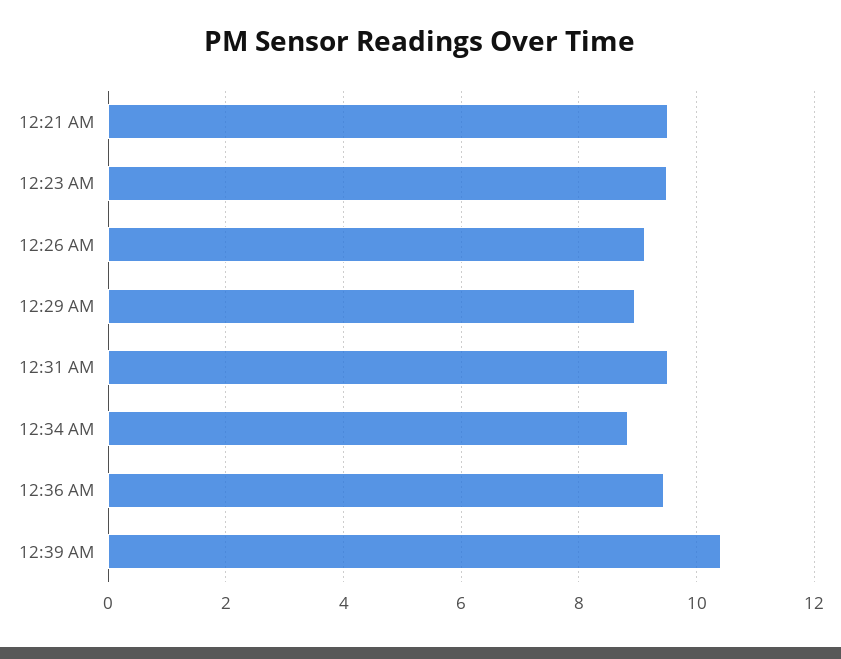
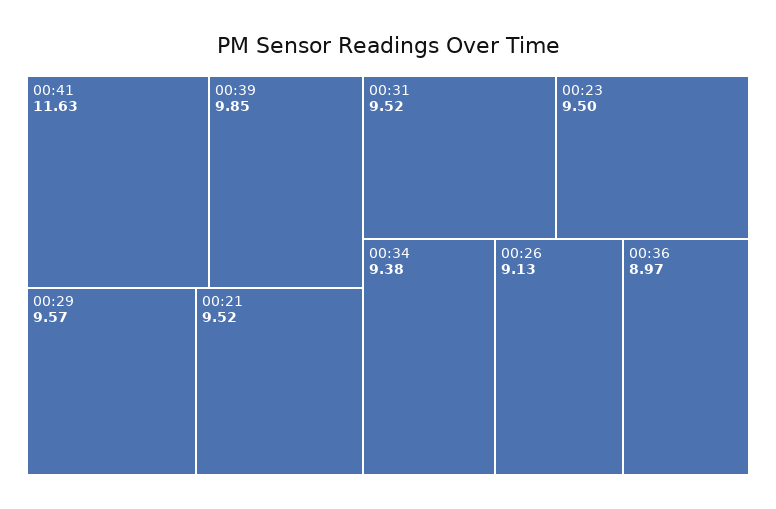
12:29 AM: 9 -> 9.57
12:34 AM: 8.8 -> 9.38
12:36 AM: 9.4 -> 8.97
12:39 AM: 10.4 -> 9.85
00:41: none -> 11.63

